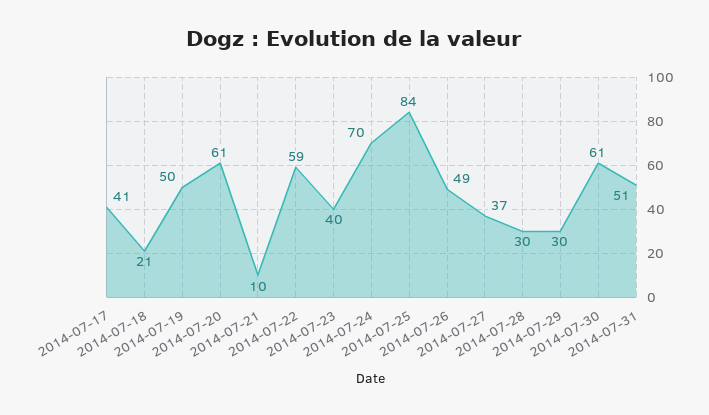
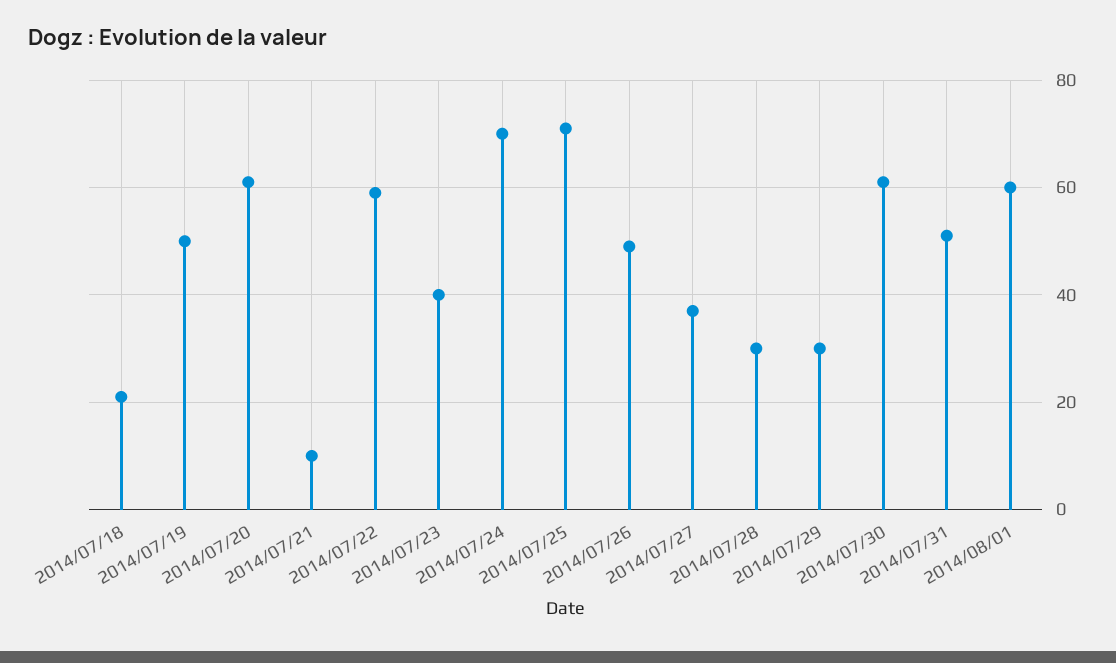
2014-07-17: 41 -> none
2014-07-25: 84 -> 70
2014/08/01: none -> 60

